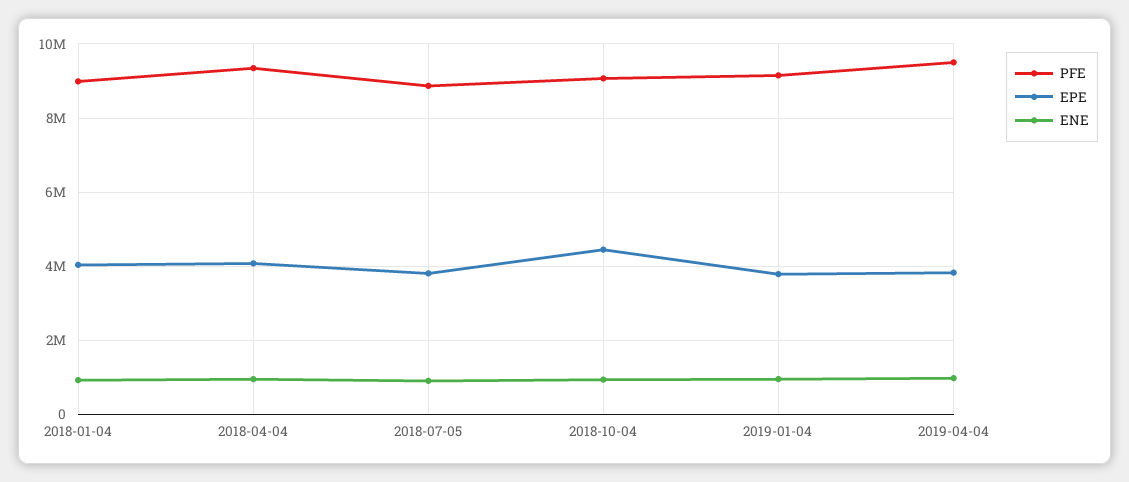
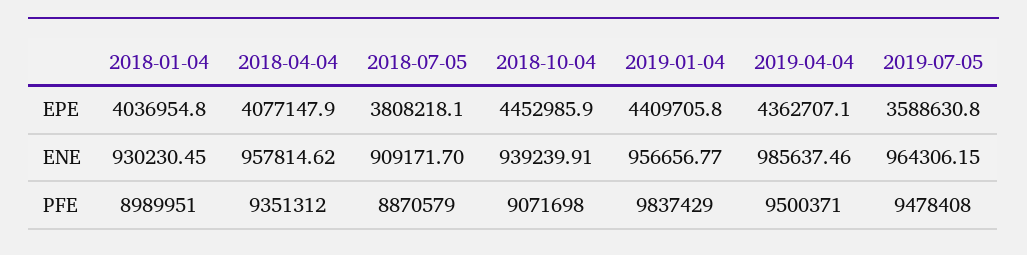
PFE, 2019-01-04: 9200000 -> 9837429
EPE, 2019-01-04: 3800000 -> 4409705.8
EPE, 2019-04-04: 3800000 -> 4362707.1
EPE, 2019-07-05: none -> 3588630.8
ENE, 2019-07-05: none -> 964306.15
PFE, 2019-07-05: none -> 9478408

